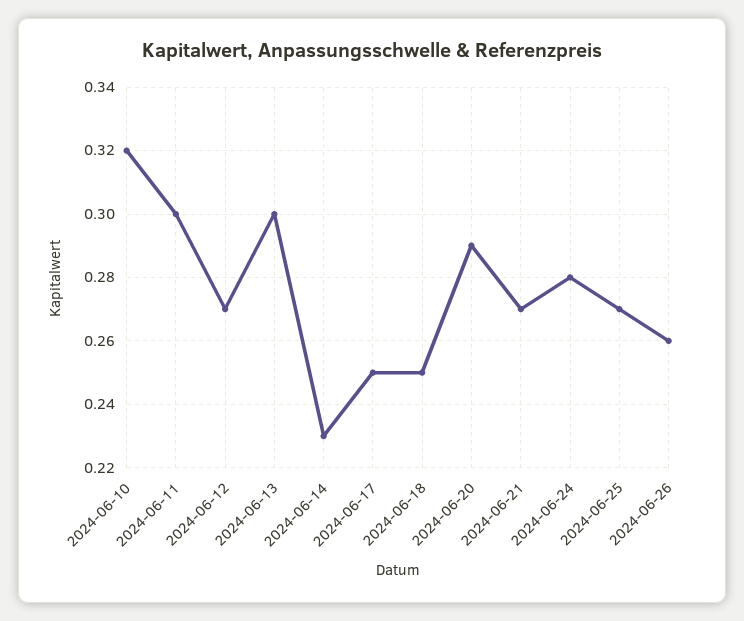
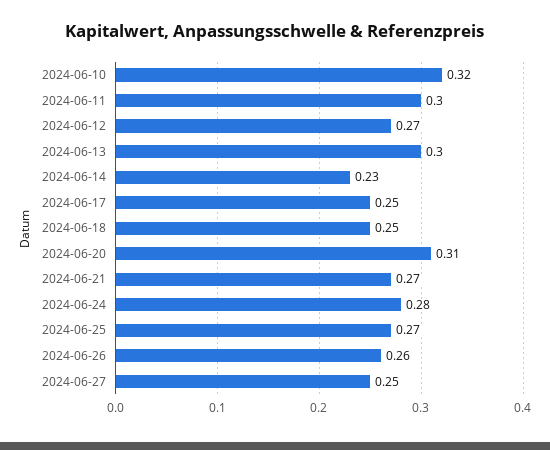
2024-06-20: 0.29 -> 0.31
2024-06-27: none -> 0.25

